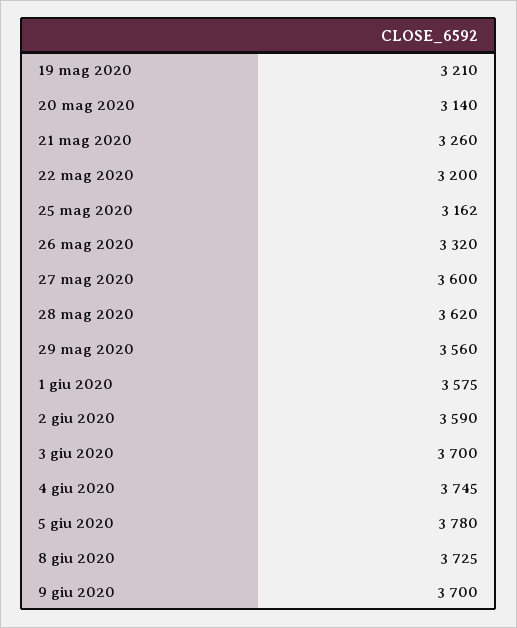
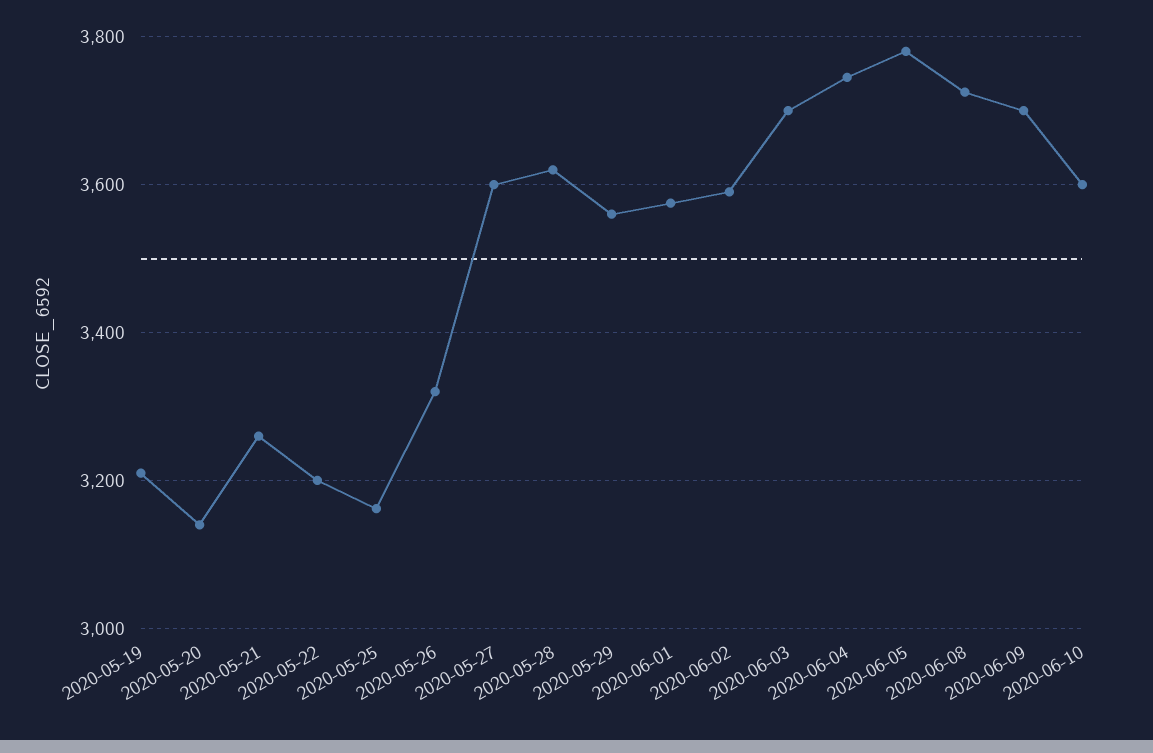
2020-06-10: none -> 3600

